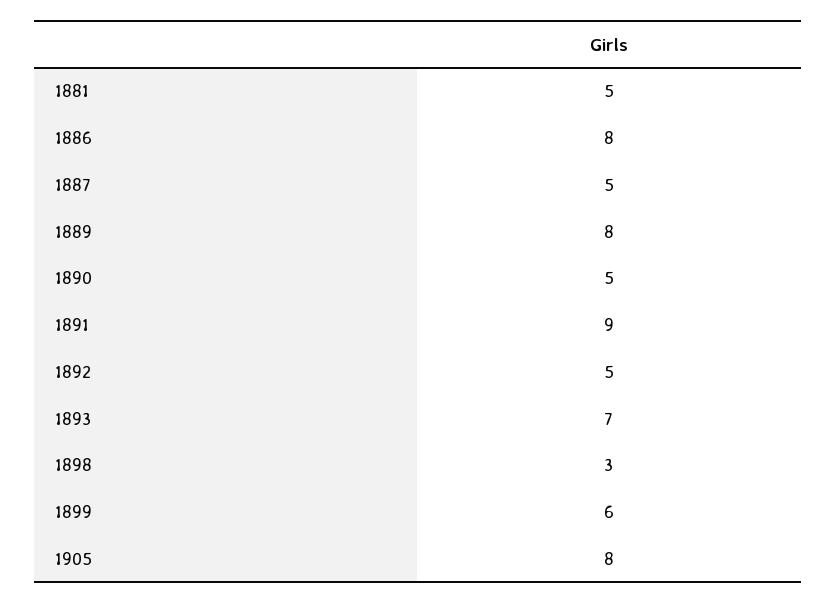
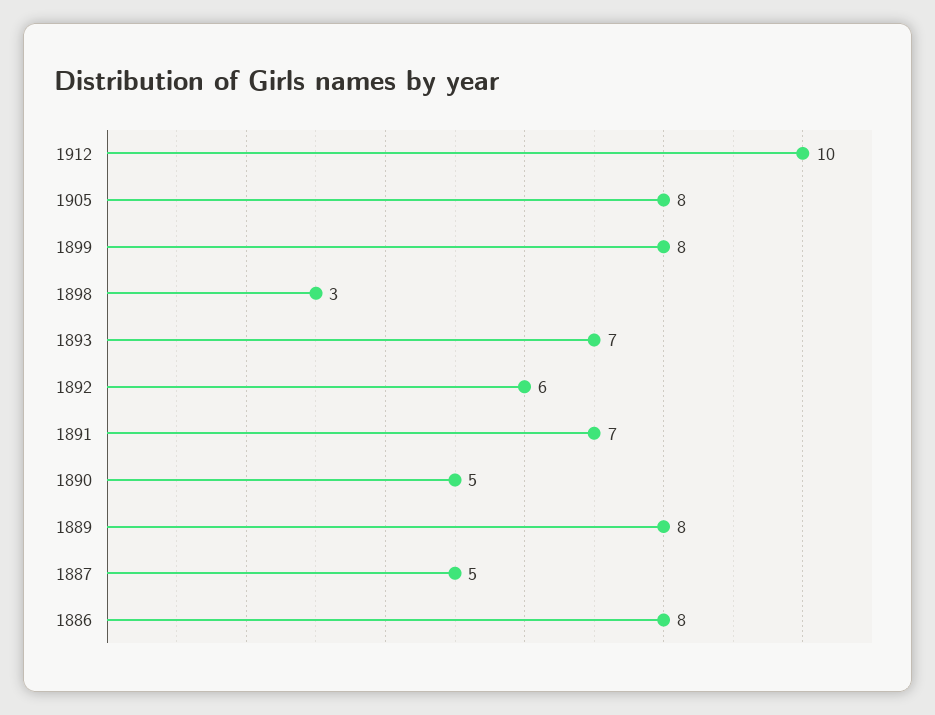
1881: 5 -> none
1891: 9 -> 7
1892: 5 -> 6
1899: 6 -> 8
1912: none -> 10

